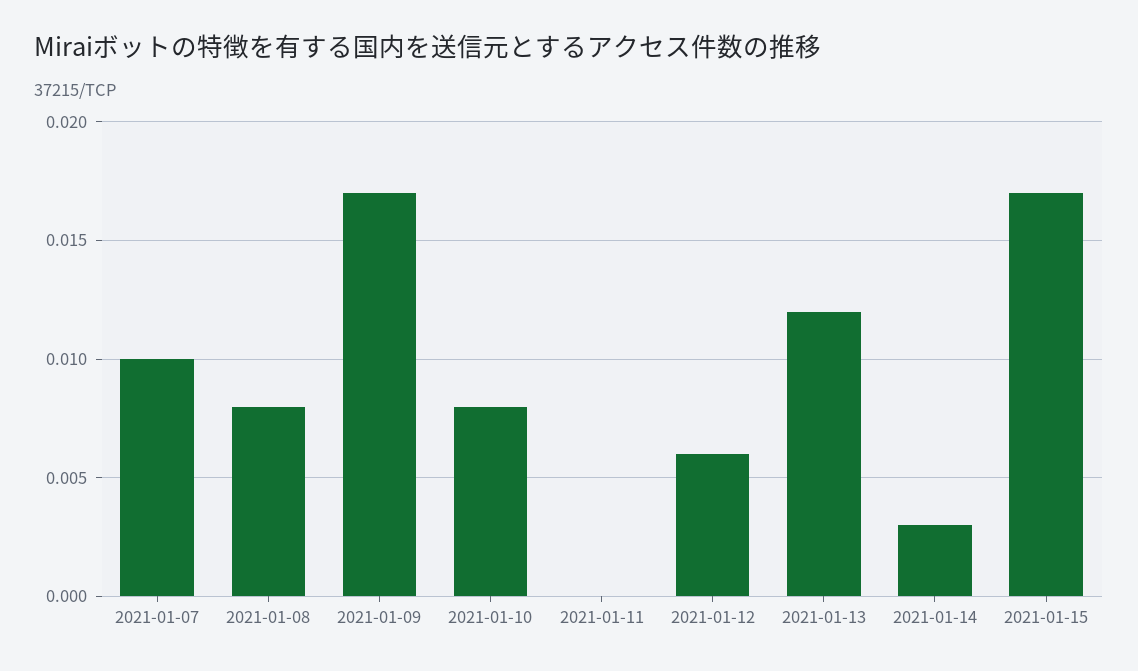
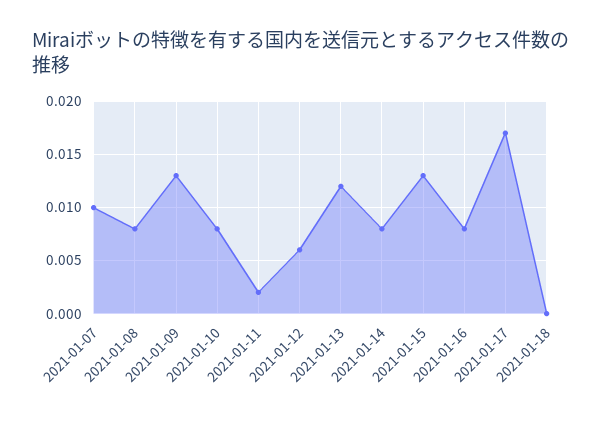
2021-01-09: 0.017 -> 0.013
2021-01-11: 0 -> 0.002
2021-01-14: 0.003 -> 0.008
2021-01-15: 0.017 -> 0.013
2021-01-16: none -> 0.008
2021-01-17: none -> 0.017
2021-01-18: none -> 0

